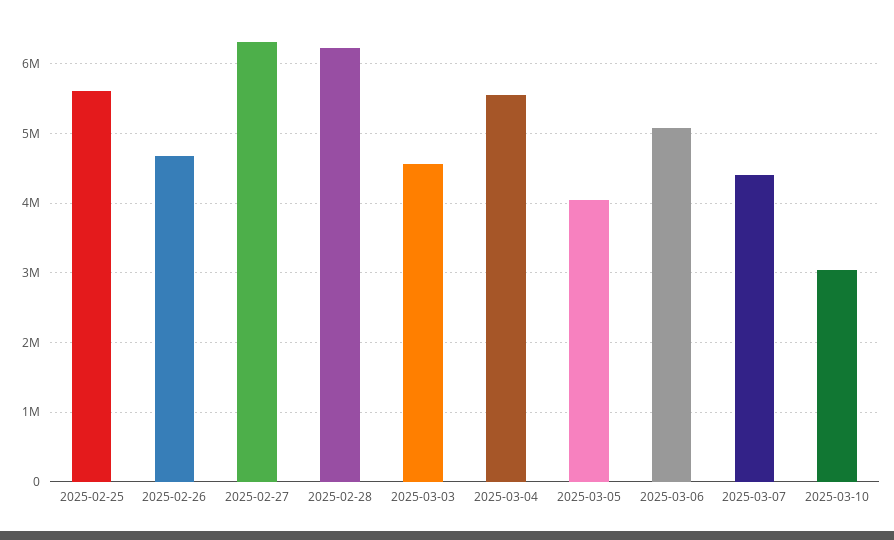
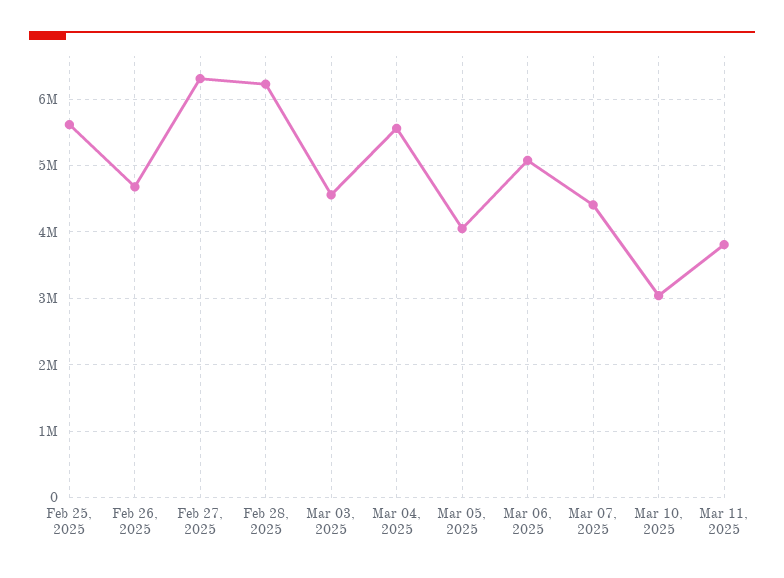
Mar 11, 2025: none -> 3800000

